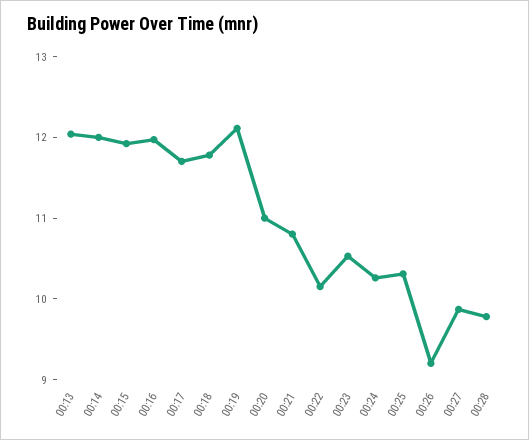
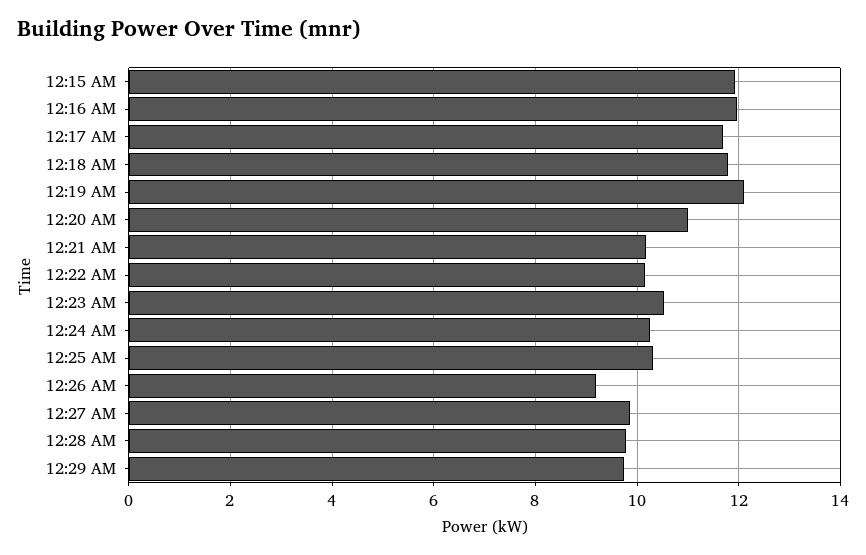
00:13: 12 -> none
00:14: 12 -> none
00:21: 10.8 -> 10.2
12:29 AM: none -> 9.8

